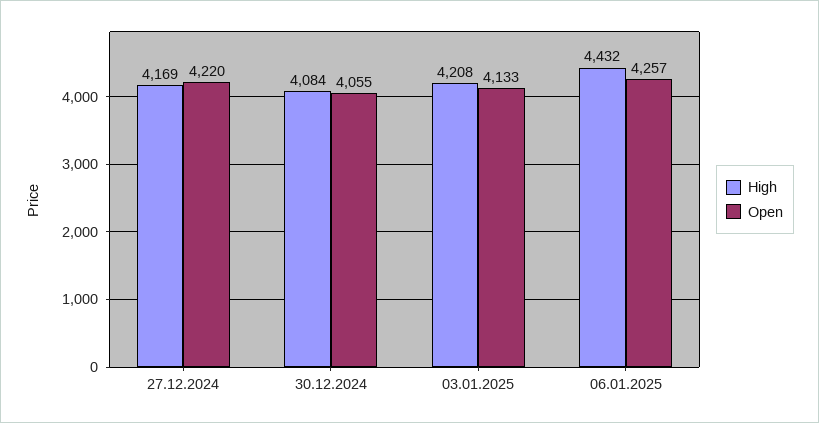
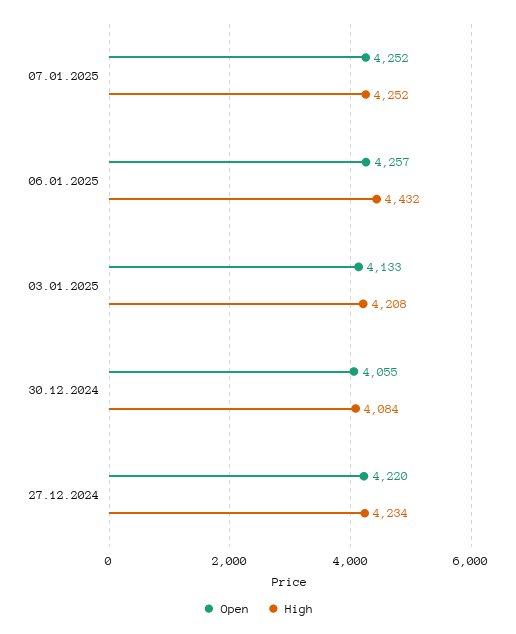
High, 27.12.2024: 4169 -> 4234
Open, 07.01.2025: none -> 4252
High, 07.01.2025: none -> 4252

